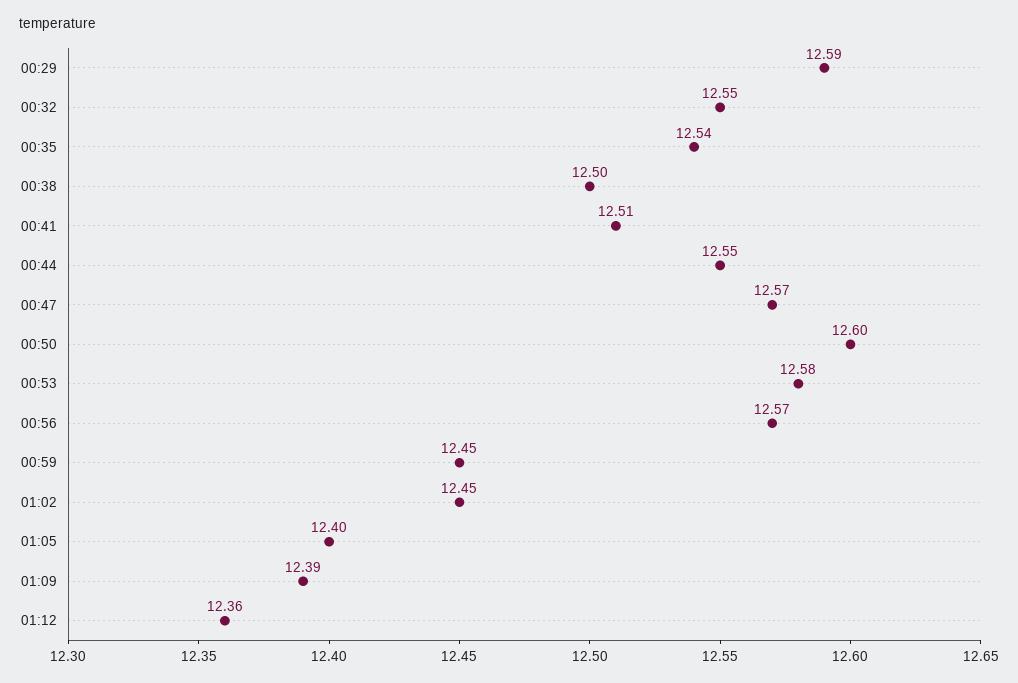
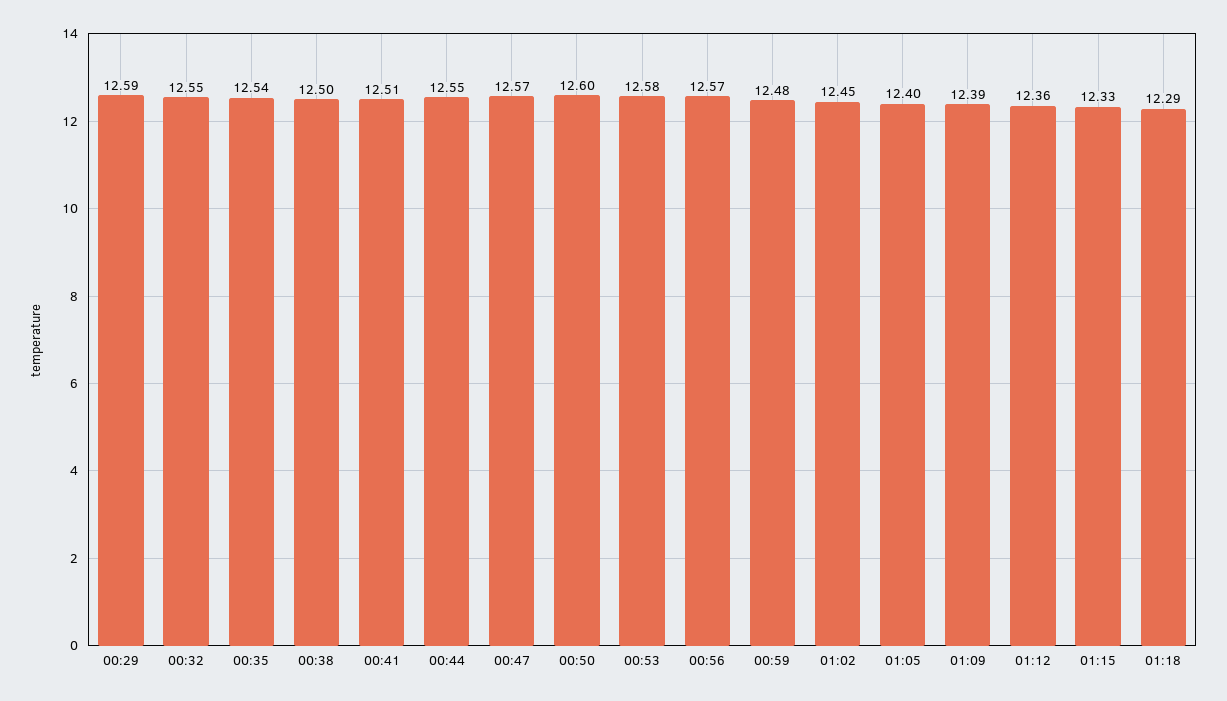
00:59: 12.45 -> 12.48
01:15: none -> 12.33
01:18: none -> 12.29

